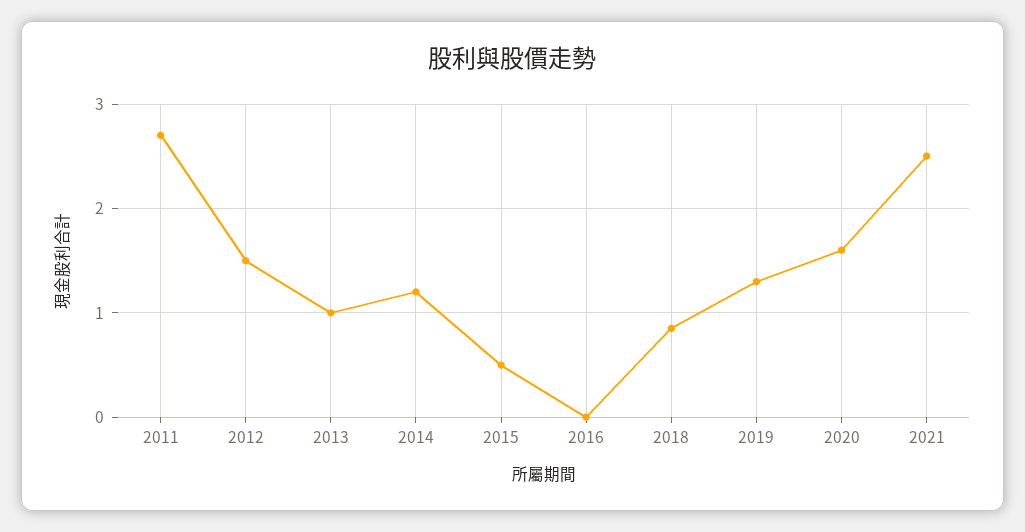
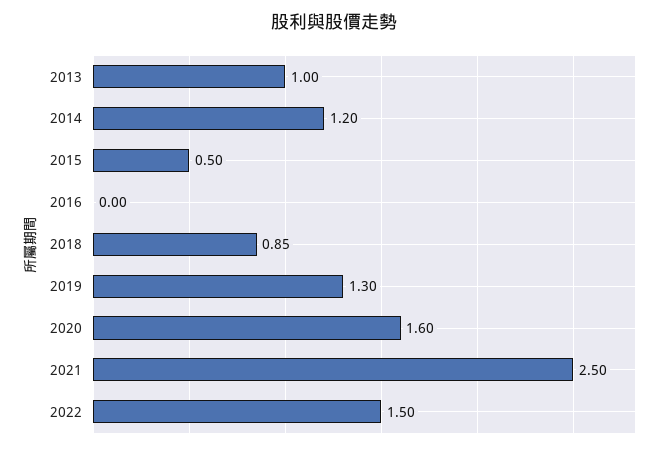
2011: 2.7 -> none
2012: 1.5 -> none
2022: none -> 1.5

